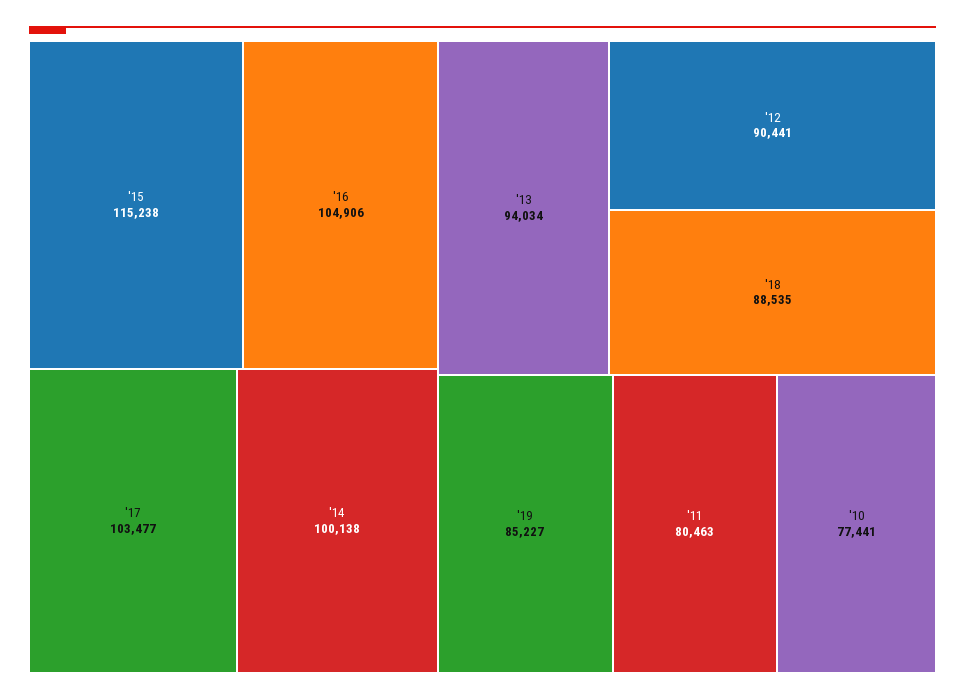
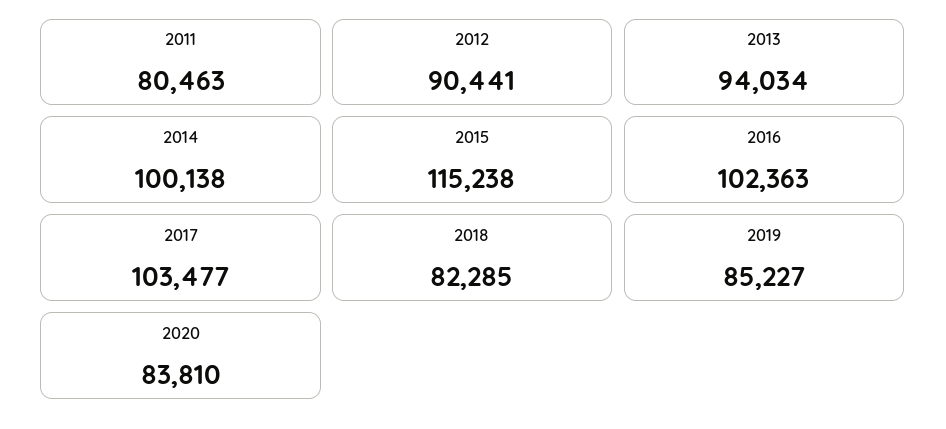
'16: 104906 -> 102363
'18: 88535 -> 82285
'10: 77441 -> none
2020: none -> 83810

